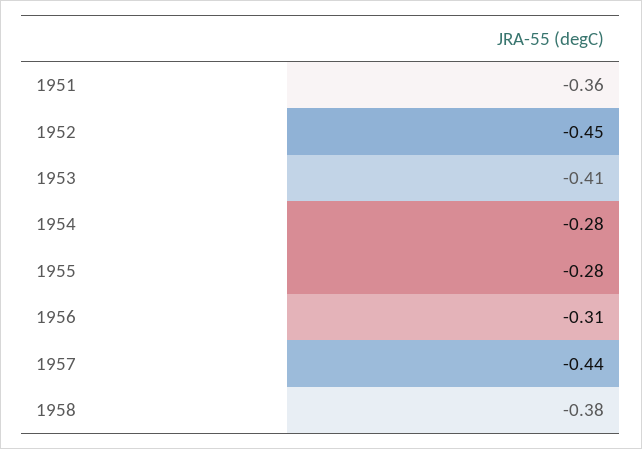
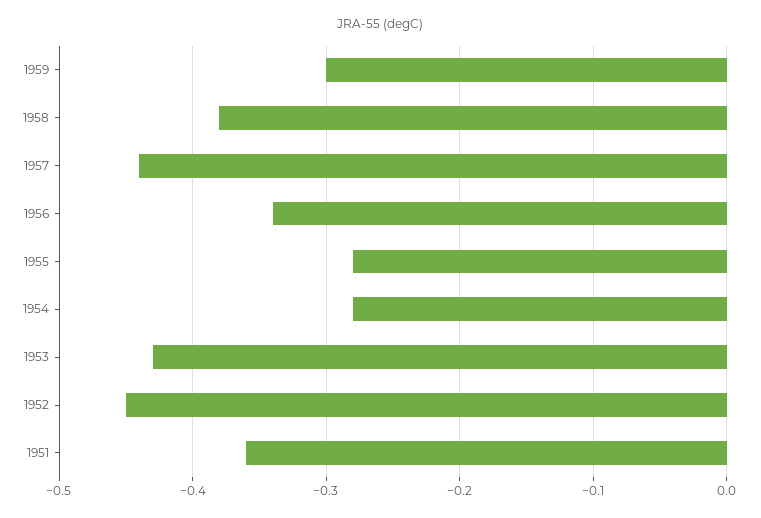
1953: -0.41 -> -0.43
1956: -0.31 -> -0.34
1959: none -> -0.3

